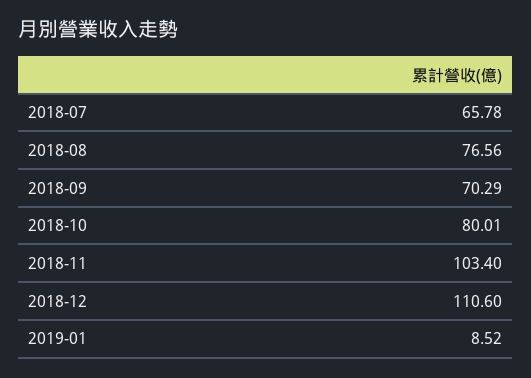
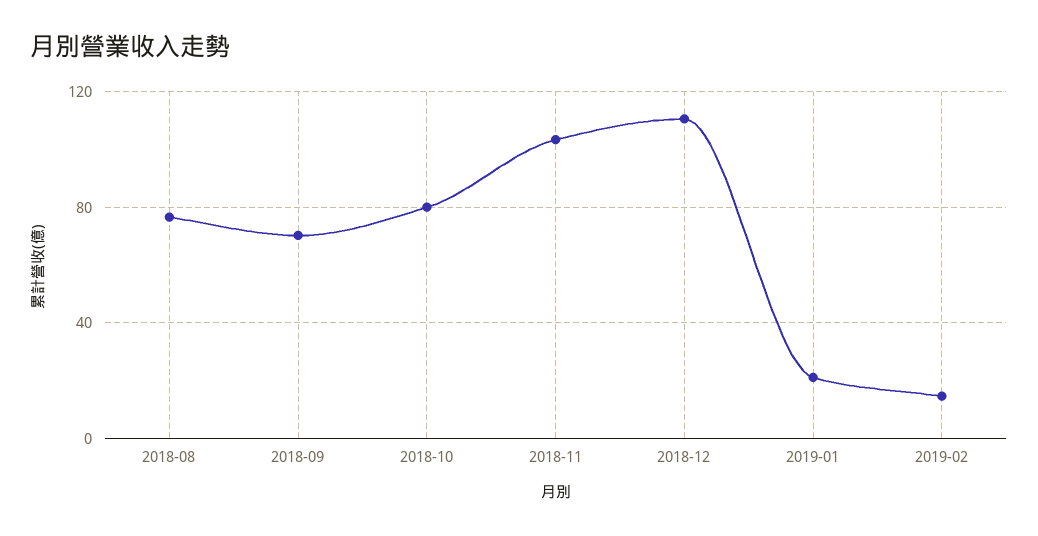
2018-07: 65.78 -> none
2019-01: 8.52 -> 20
2019-02: none -> 15

